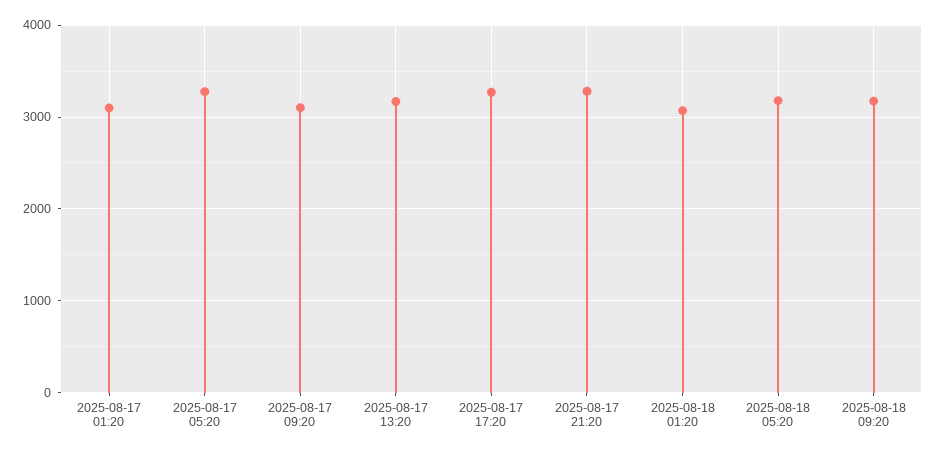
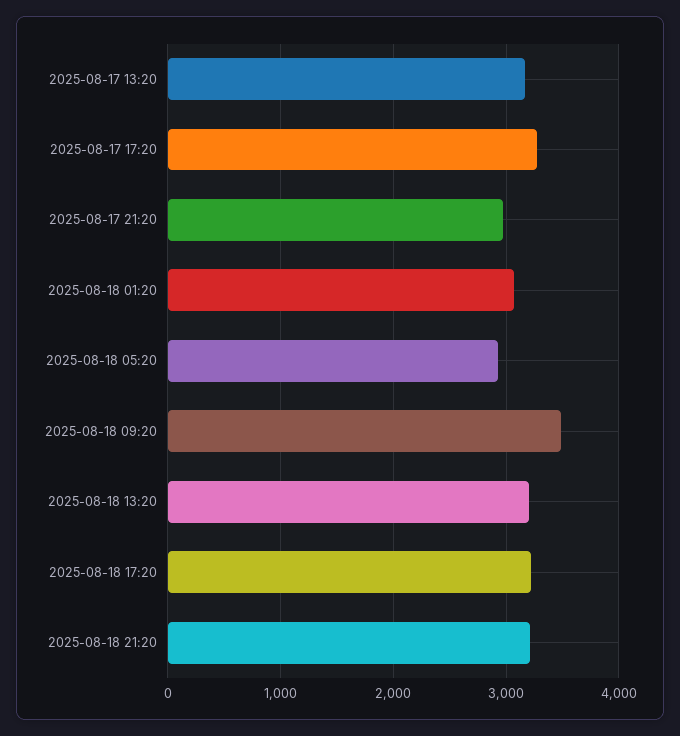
2025-08-17 01:20: 3100 -> none
2025-08-17 05:20: 3300 -> none
2025-08-17 09:20: 3100 -> none
2025-08-17 21:20: 3300 -> 3000
2025-08-18 05:20: 3200 -> 2900
2025-08-18 09:20: 3200 -> 3500
2025-08-18 13:20: none -> 3200
2025-08-18 17:20: none -> 3200
2025-08-18 21:20: none -> 3200

